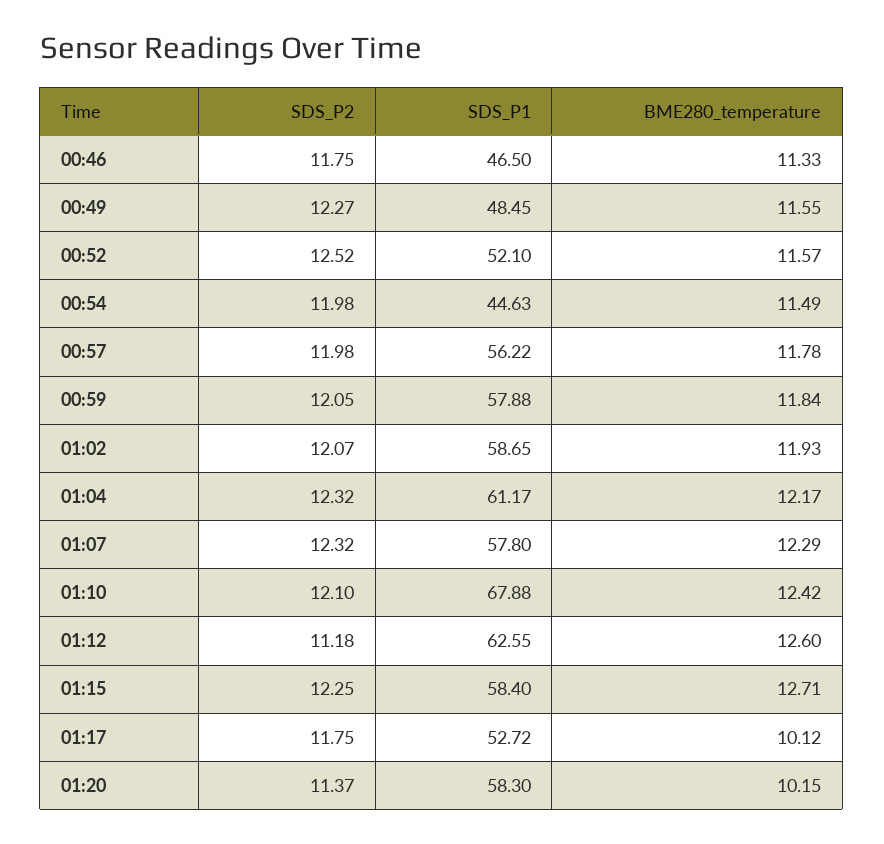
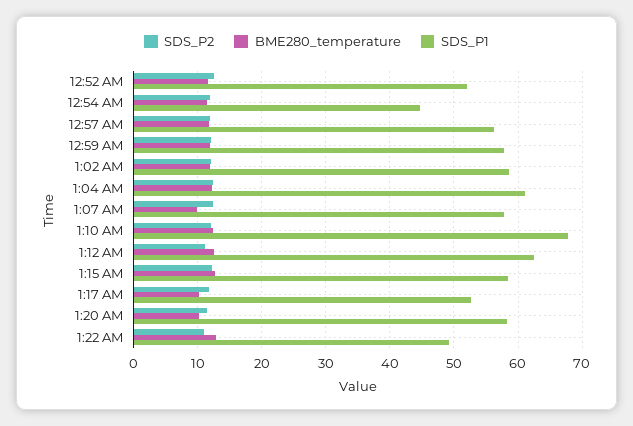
SDS_P2, 00:46: 11.75 -> none
SDS_P1, 00:46: 46.5 -> none
BME280_temperature, 00:46: 11.33 -> none
SDS_P2, 00:49: 12.27 -> none
SDS_P1, 00:49: 48.45 -> none
BME280_temperature, 00:49: 11.55 -> none
BME280_temperature, 01:07: 12.29 -> 10
SDS_P2, 1:22 AM: none -> 11
BME280_temperature, 1:22 AM: none -> 13
SDS_P1, 1:22 AM: none -> 49

